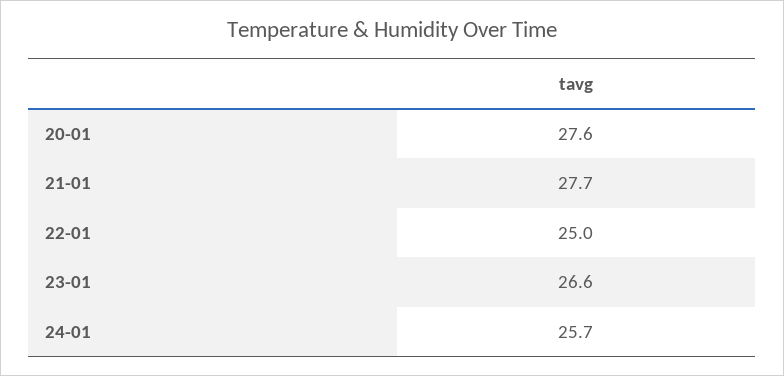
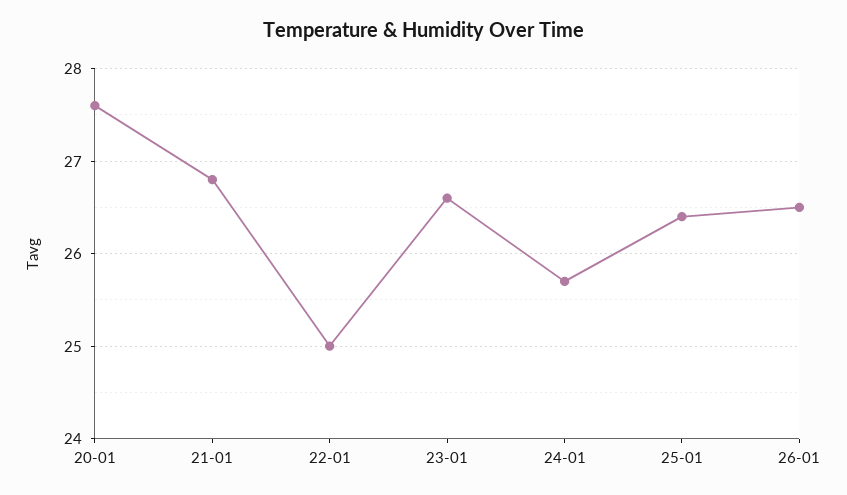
21-01: 27.7 -> 26.8
25-01: none -> 26.4
26-01: none -> 26.5

